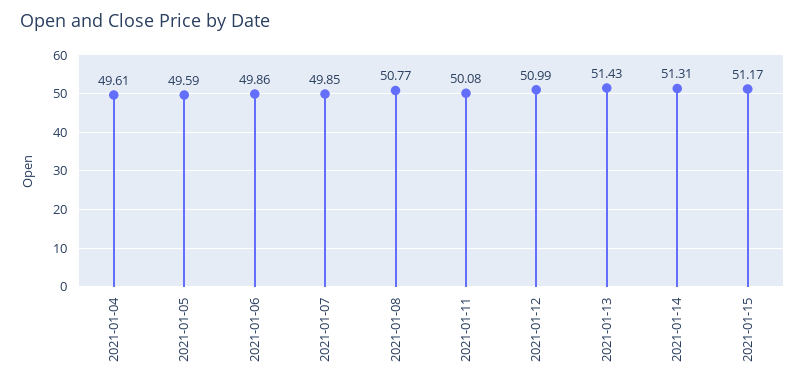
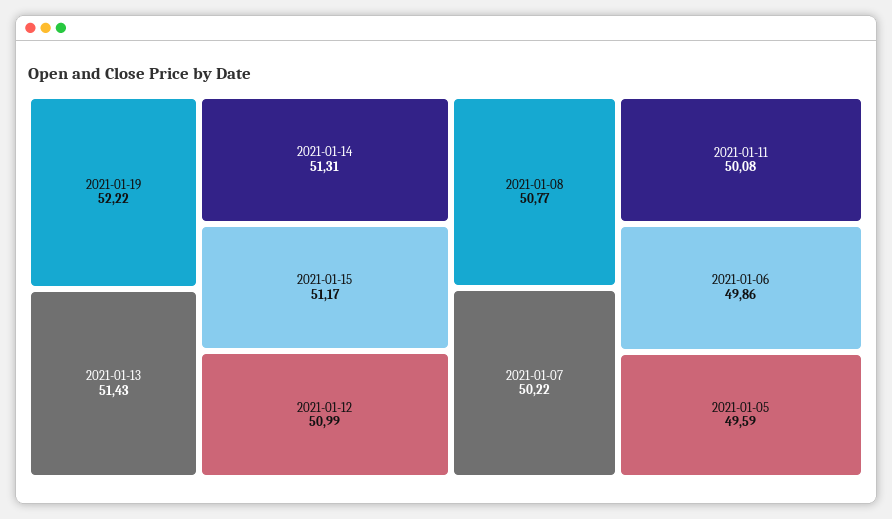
2021-01-04: 49.61 -> none
2021-01-07: 49.85 -> 50.22
2021-01-19: none -> 52.22

